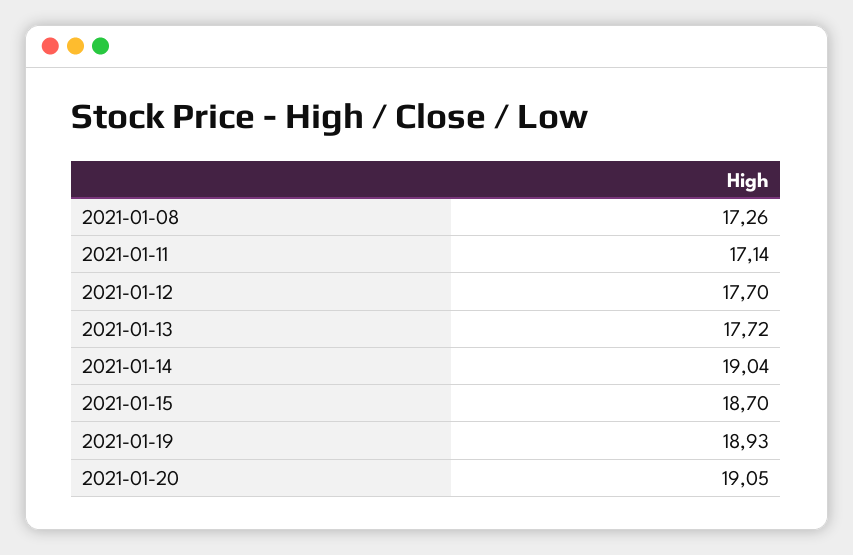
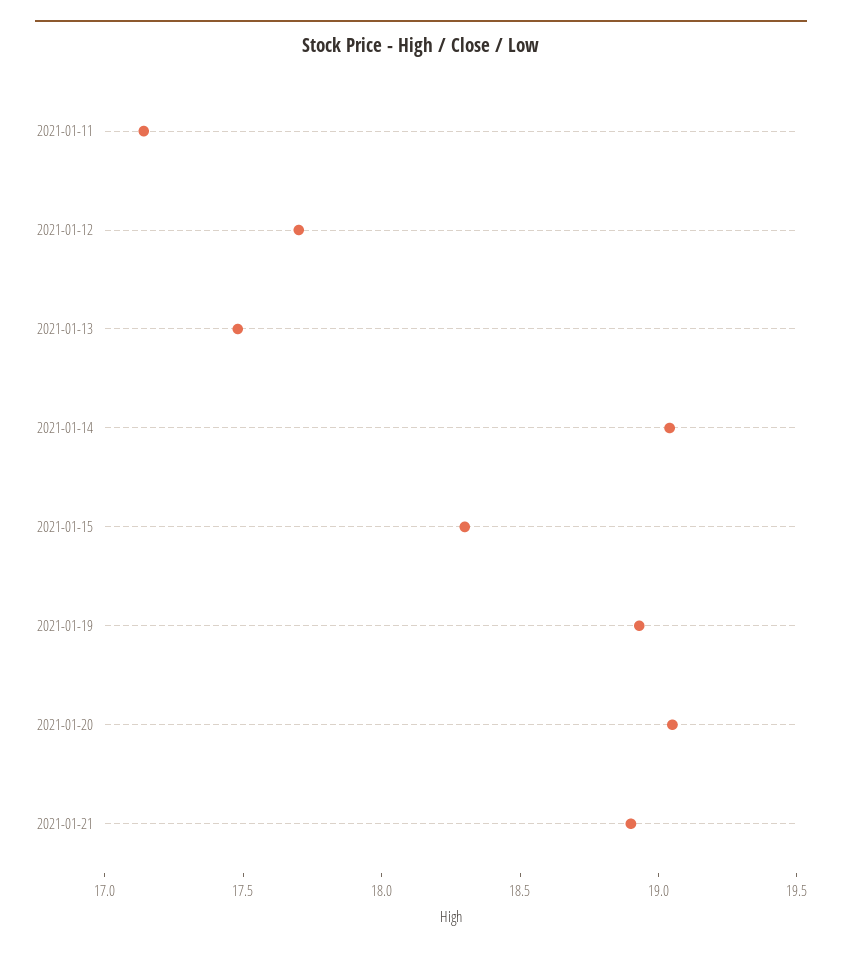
2021-01-08: 17.26 -> none
2021-01-13: 17.72 -> 17.5
2021-01-15: 18.7 -> 18.3
2021-01-21: none -> 18.9

